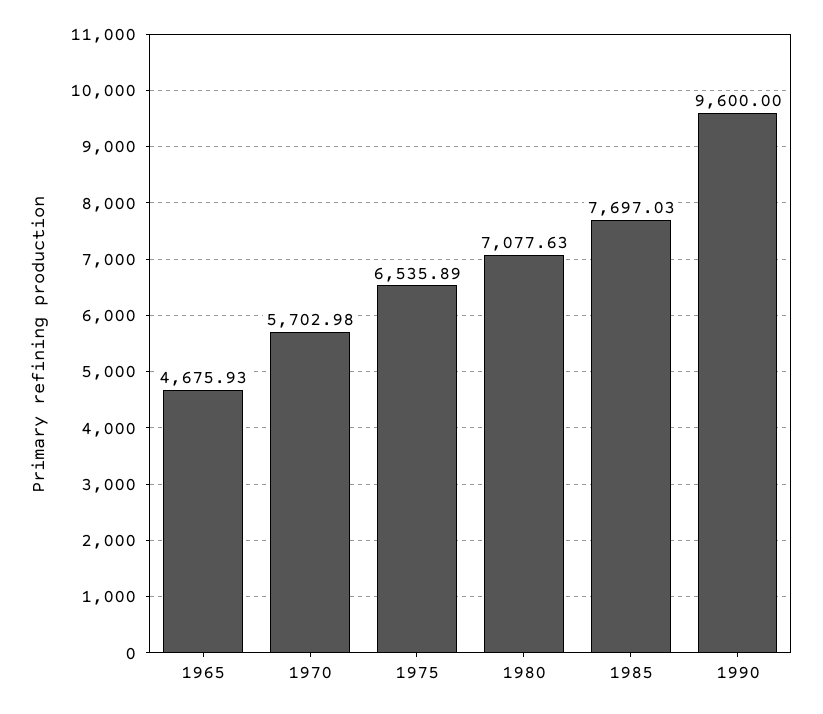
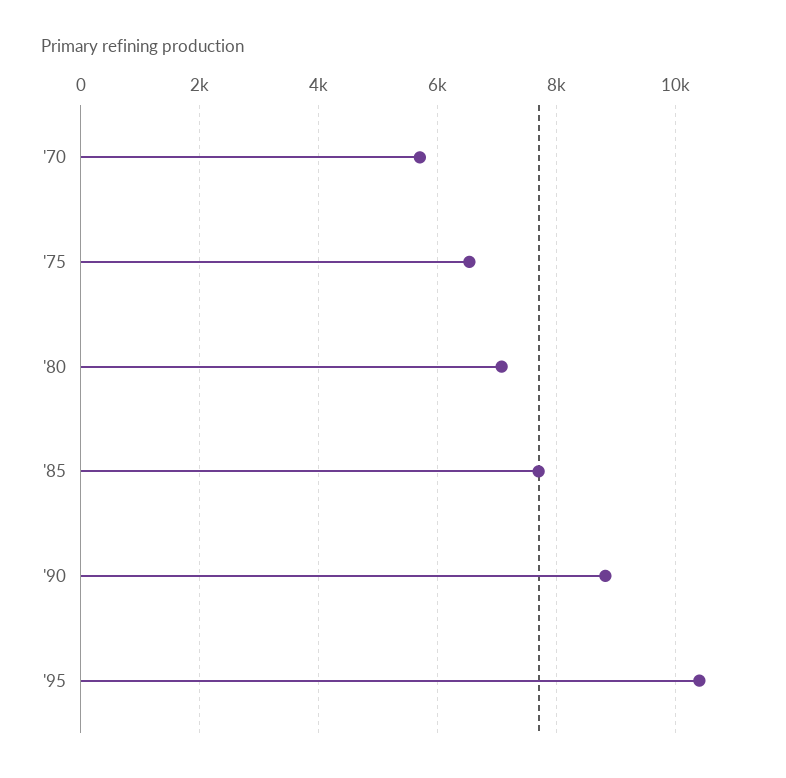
1965: 4675.93 -> none
1990: 9600 -> 8800
'95: none -> 10400

